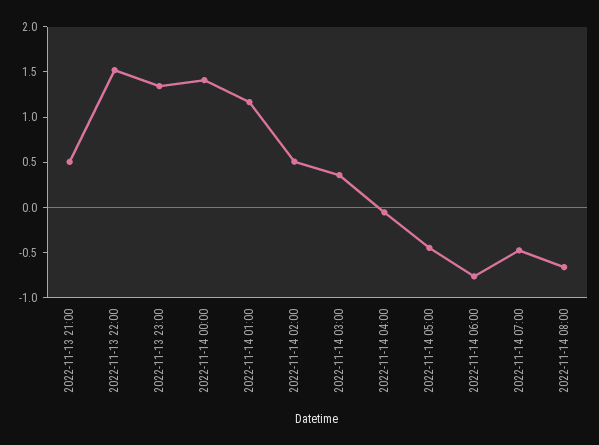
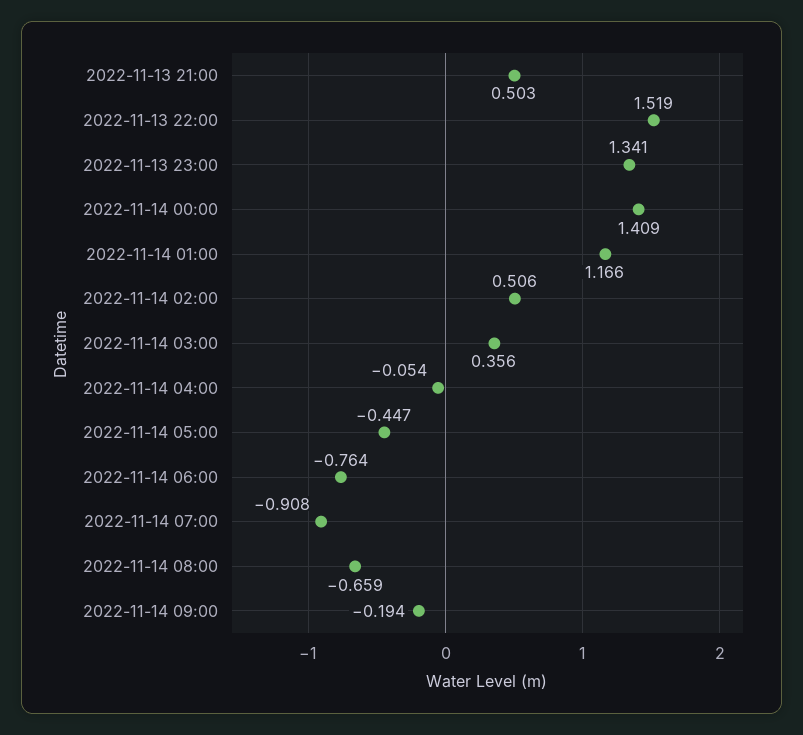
2022-11-14 07:00: -0.5 -> -0.908
2022-11-14 09:00: none -> -0.194

